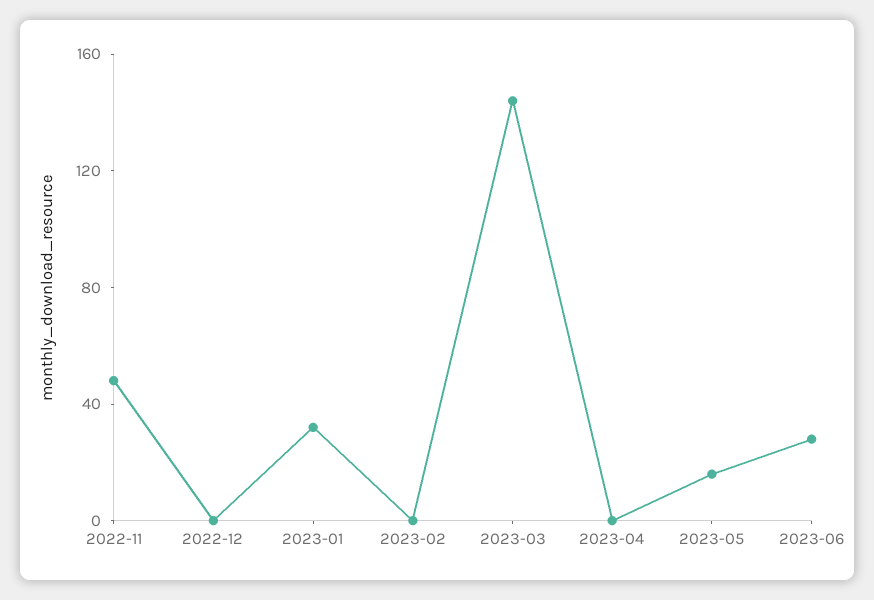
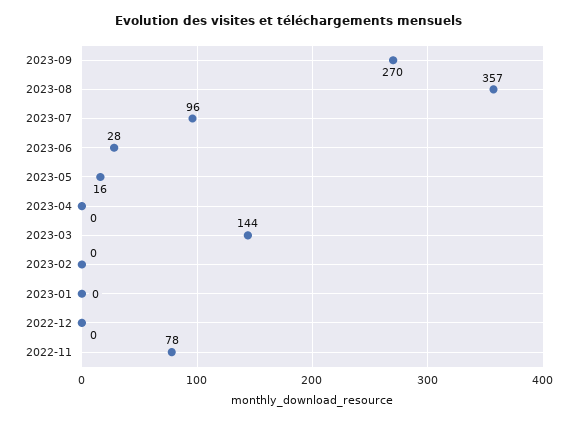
2022-11: 50 -> 78
2023-01: 30 -> 0
2023-09: none -> 270
2023-08: none -> 357
2023-07: none -> 96

